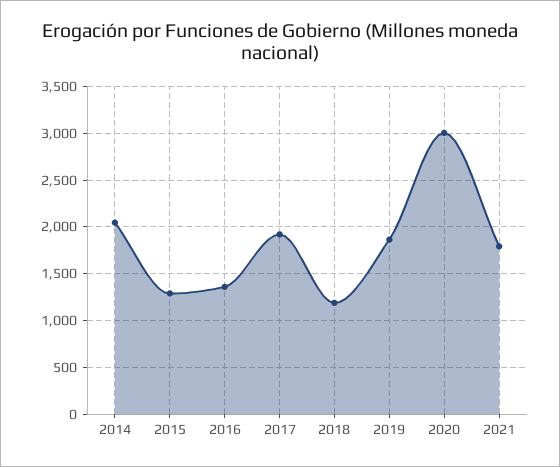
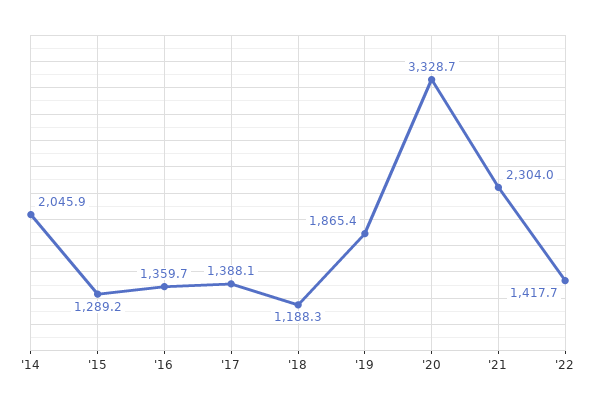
2017: 1900 -> 1388.1
2020: 3000 -> 3328.7
2021: 1800 -> 2304
'22: none -> 1417.7

